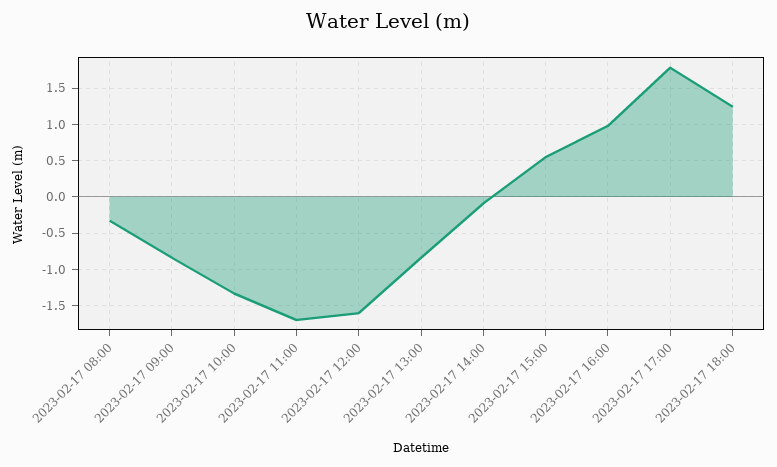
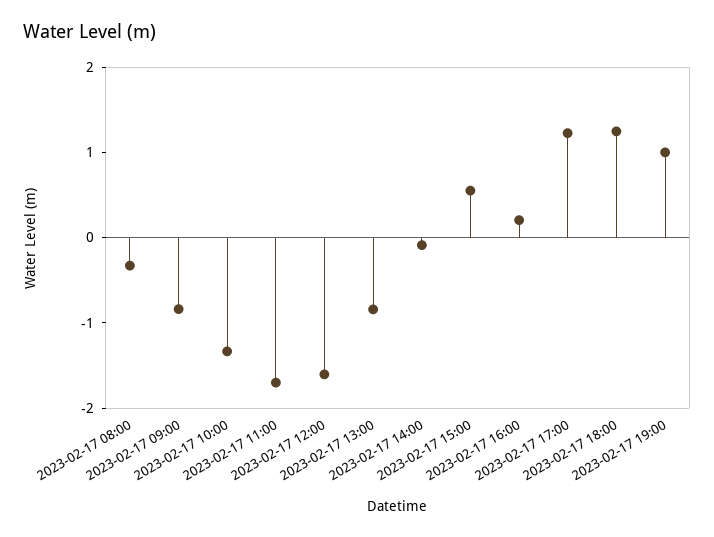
2023-02-17 16:00: 1 -> 0.2
2023-02-17 17:00: 1.8 -> 1.2
2023-02-17 19:00: none -> 1

